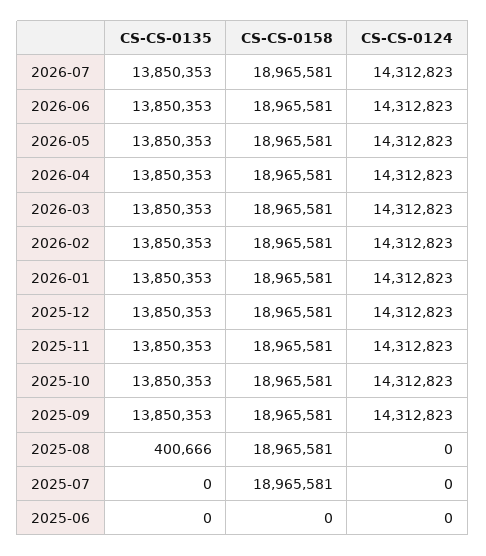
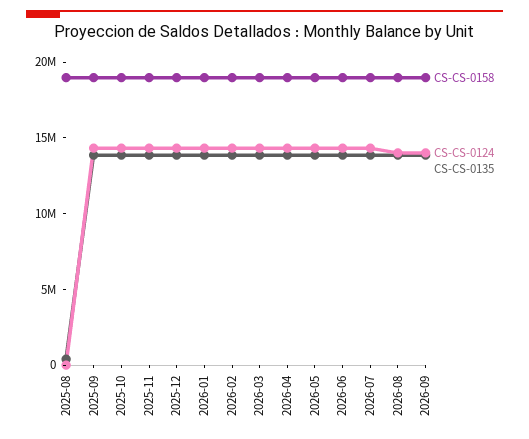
CS-CS-0135, 2025-07: 0 -> none
CS-CS-0158, 2025-07: 18965581 -> none
CS-CS-0124, 2025-07: 0 -> none
CS-CS-0135, 2025-06: 0 -> none
CS-CS-0158, 2025-06: 0 -> none
CS-CS-0124, 2025-06: 0 -> none
CS-CS-0158, 2026-08: none -> 19000000
CS-CS-0124, 2026-08: none -> 14000000
CS-CS-0135, 2026-08: none -> 14000000
CS-CS-0158, 2026-09: none -> 19000000
CS-CS-0124, 2026-09: none -> 14000000
CS-CS-0135, 2026-09: none -> 14000000

